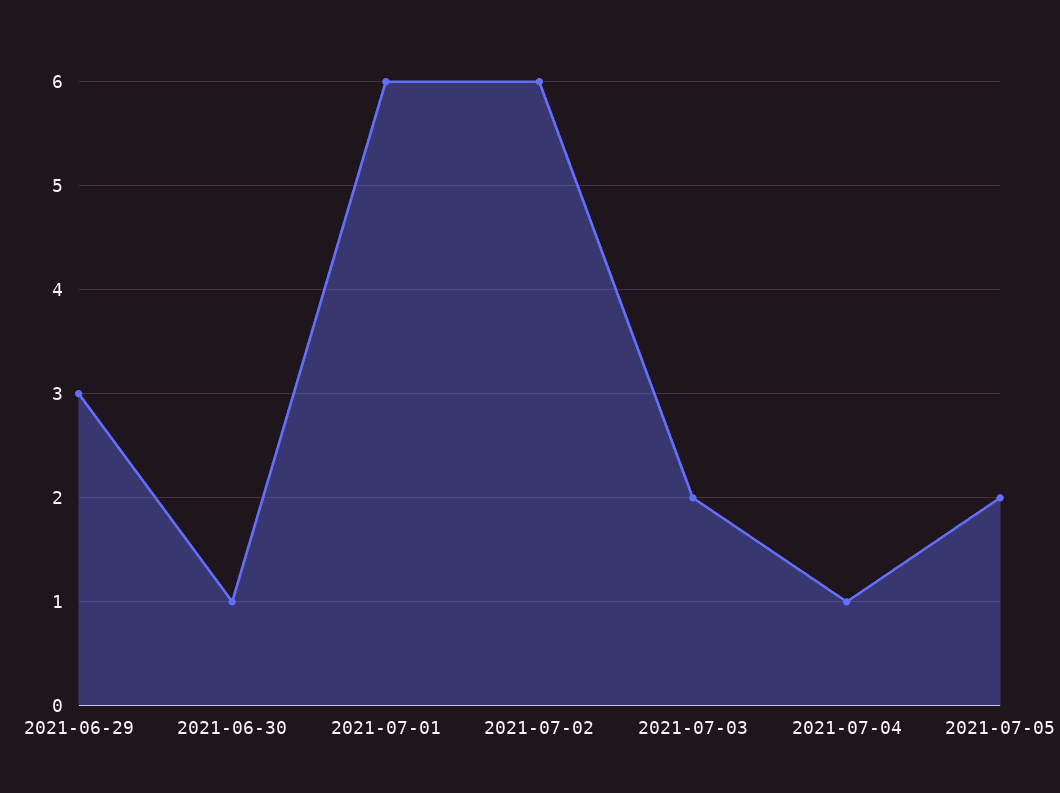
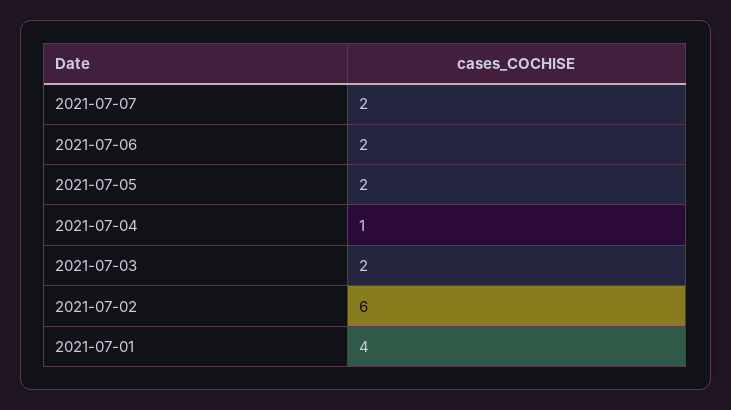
2021-06-29: 3 -> none
2021-06-30: 1 -> none
2021-07-01: 6 -> 4
2021-07-07: none -> 2
2021-07-06: none -> 2

